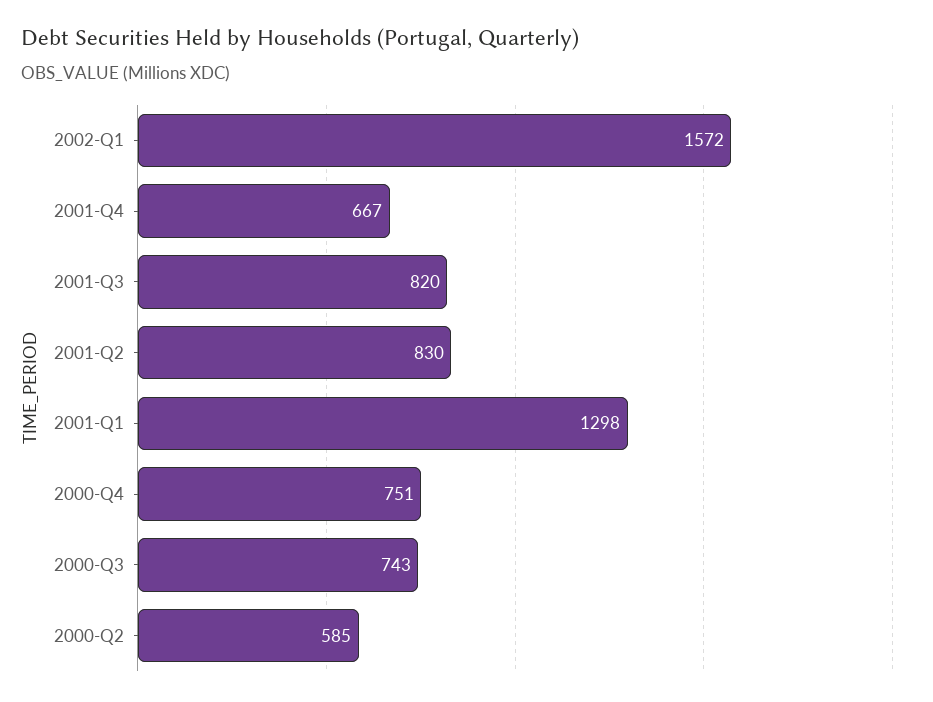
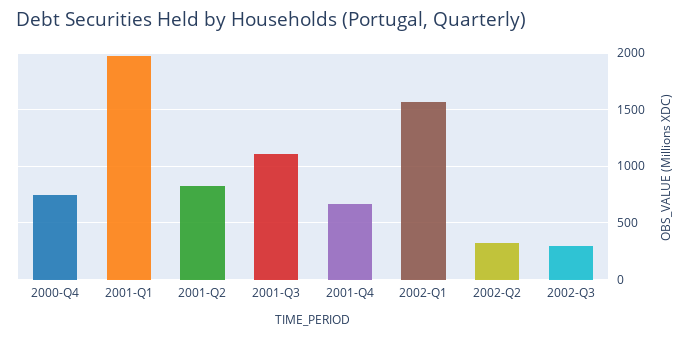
2001-Q3: 820 -> 1100
2001-Q1: 1298 -> 2000
2000-Q3: 743 -> none
2000-Q2: 585 -> none
2002-Q2: none -> 300
2002-Q3: none -> 300

